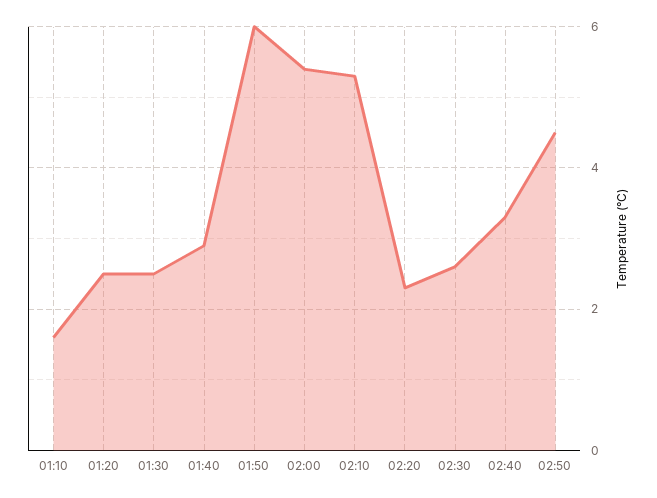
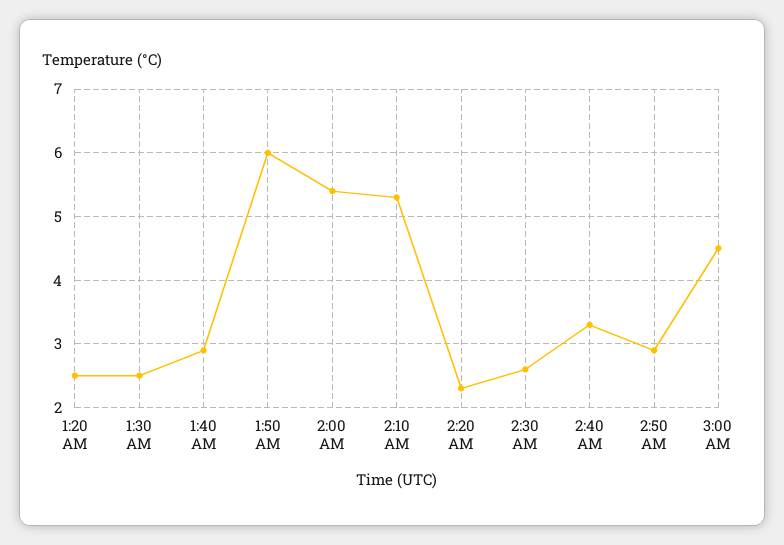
01:10: 1.5 -> none
02:50: 4.5 -> 2.9
3:00 AM: none -> 4.5

